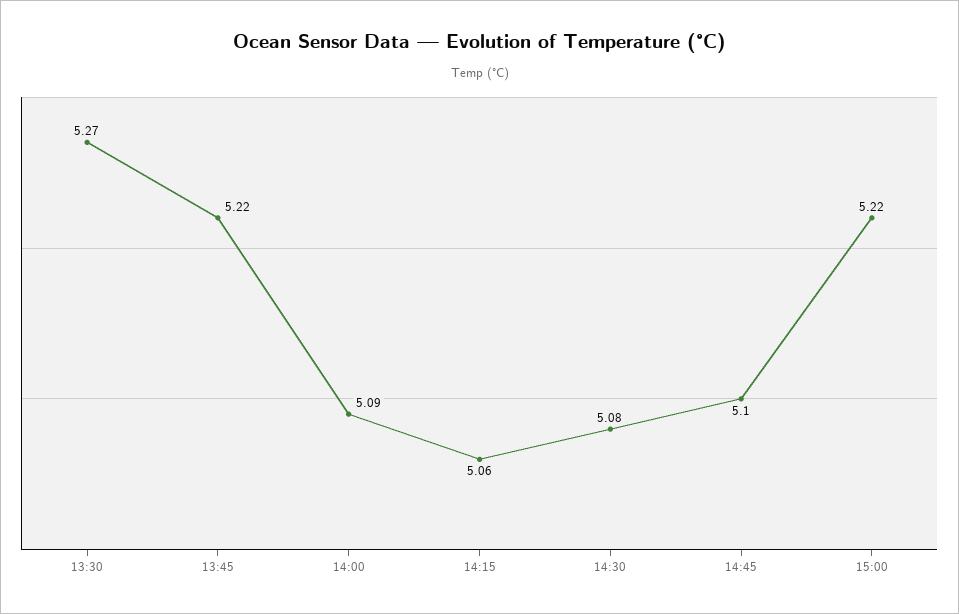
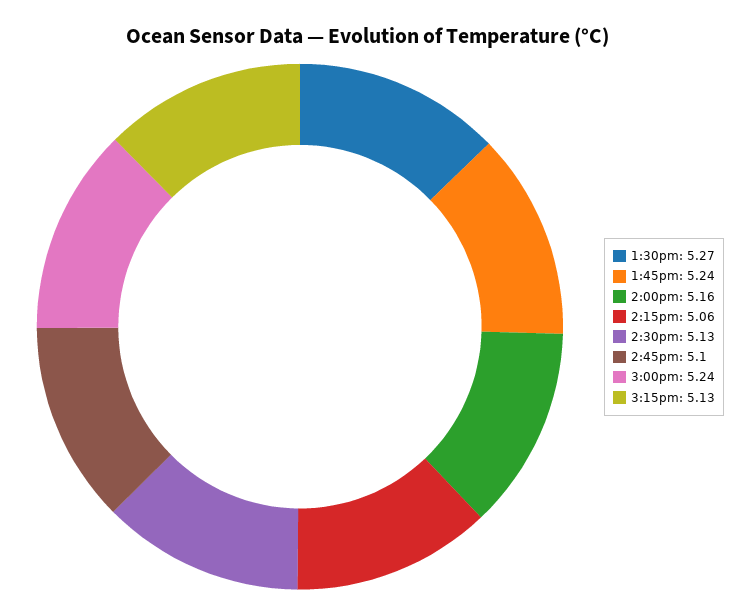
13:45: 5.22 -> 5.24
14:00: 5.09 -> 5.16
14:30: 5.08 -> 5.13
15:00: 5.22 -> 5.24
3:15pm: none -> 5.13

